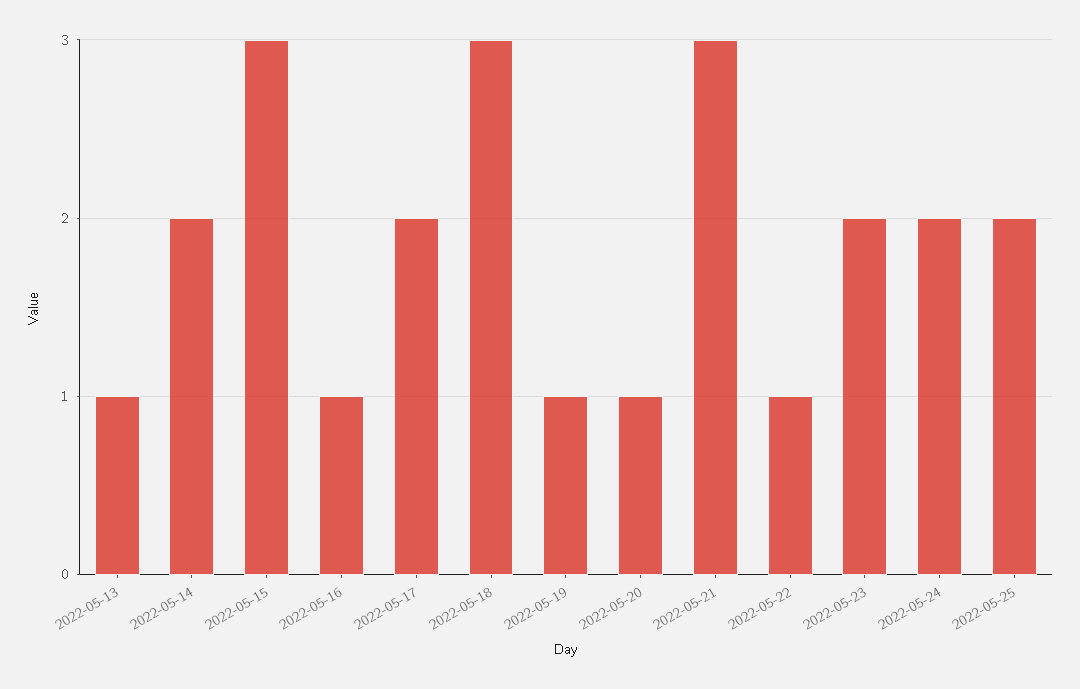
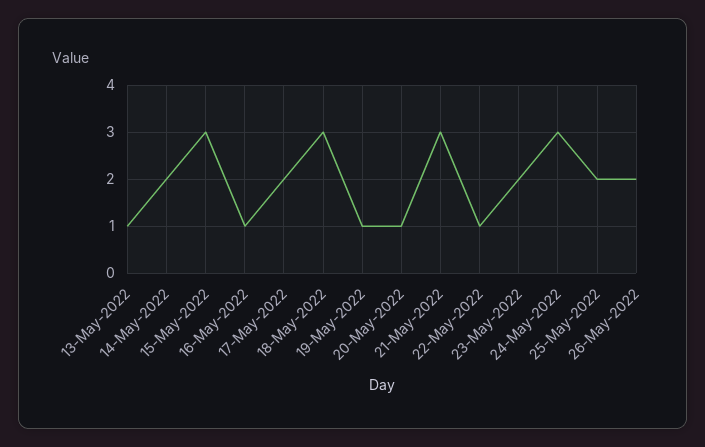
2022-05-24: 2 -> 3
26-May-2022: none -> 2

